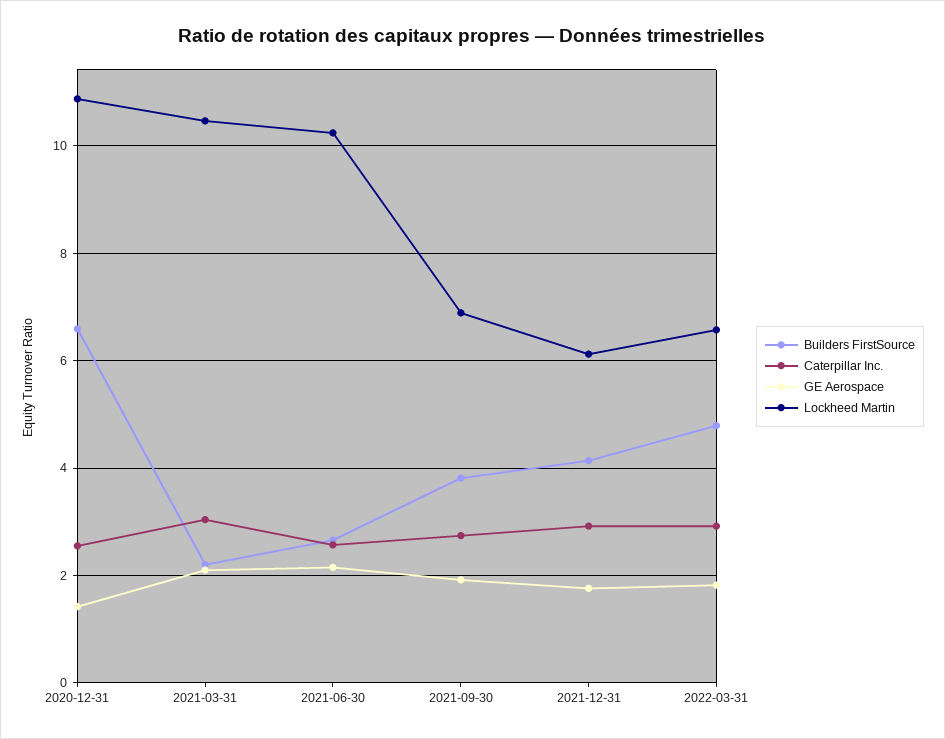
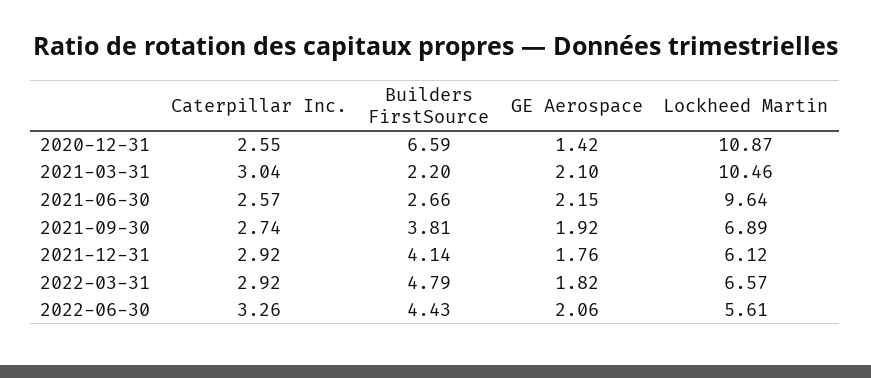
Lockheed Martin, 2021-06-30: 10.2 -> 9.64
Caterpillar Inc., 2022-06-30: none -> 3.26
Builders FirstSource, 2022-06-30: none -> 4.43
GE Aerospace, 2022-06-30: none -> 2.06
Lockheed Martin, 2022-06-30: none -> 5.61

